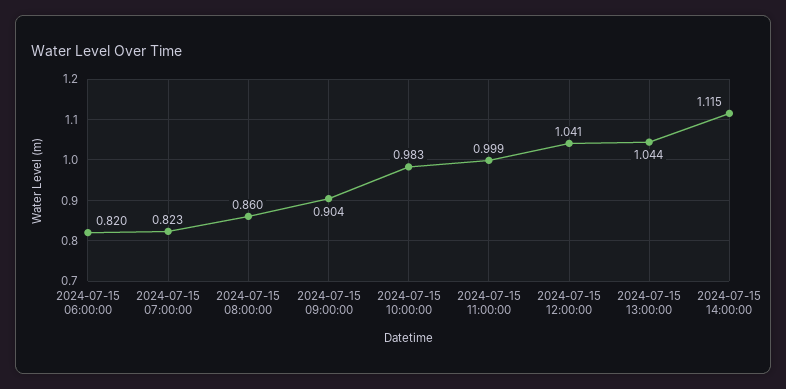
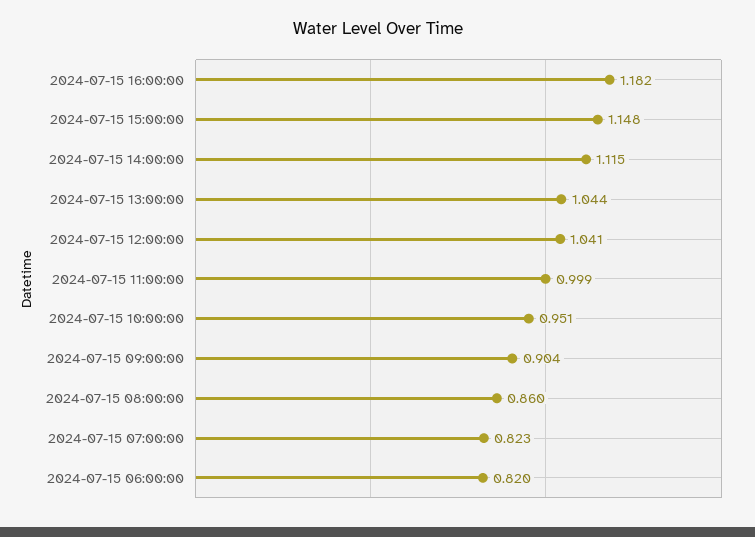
2024-07-15 10:00:00: 0.983 -> 0.951
2024-07-15 16:00:00: none -> 1.182
2024-07-15 15:00:00: none -> 1.148

